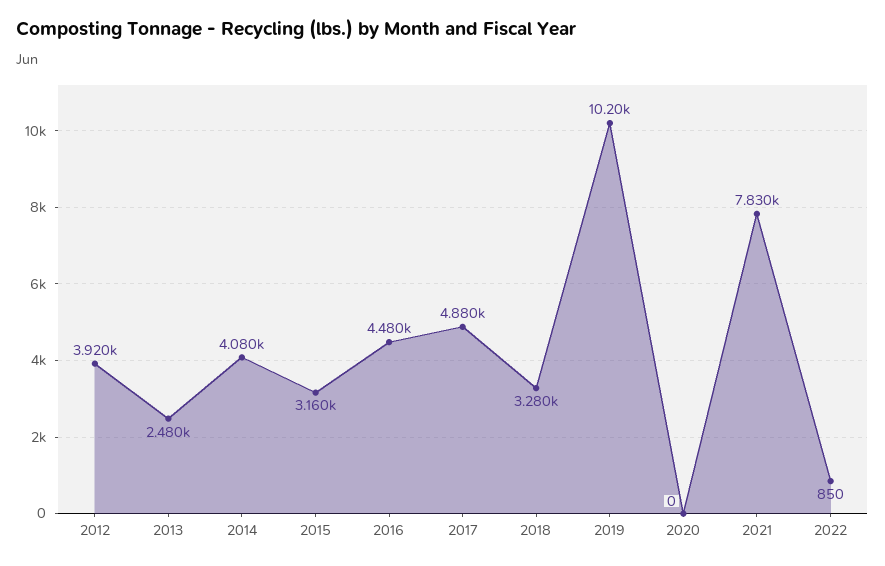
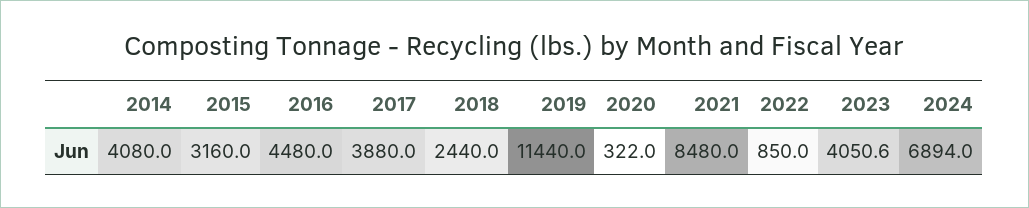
2012: 3920 -> none
2013: 2480 -> none
2017: 4880 -> 3880
2018: 3280 -> 2440
2019: 10200 -> 11440
2020: 0 -> 322
2021: 7830 -> 8480
2023: none -> 4050.6
2024: none -> 6894

